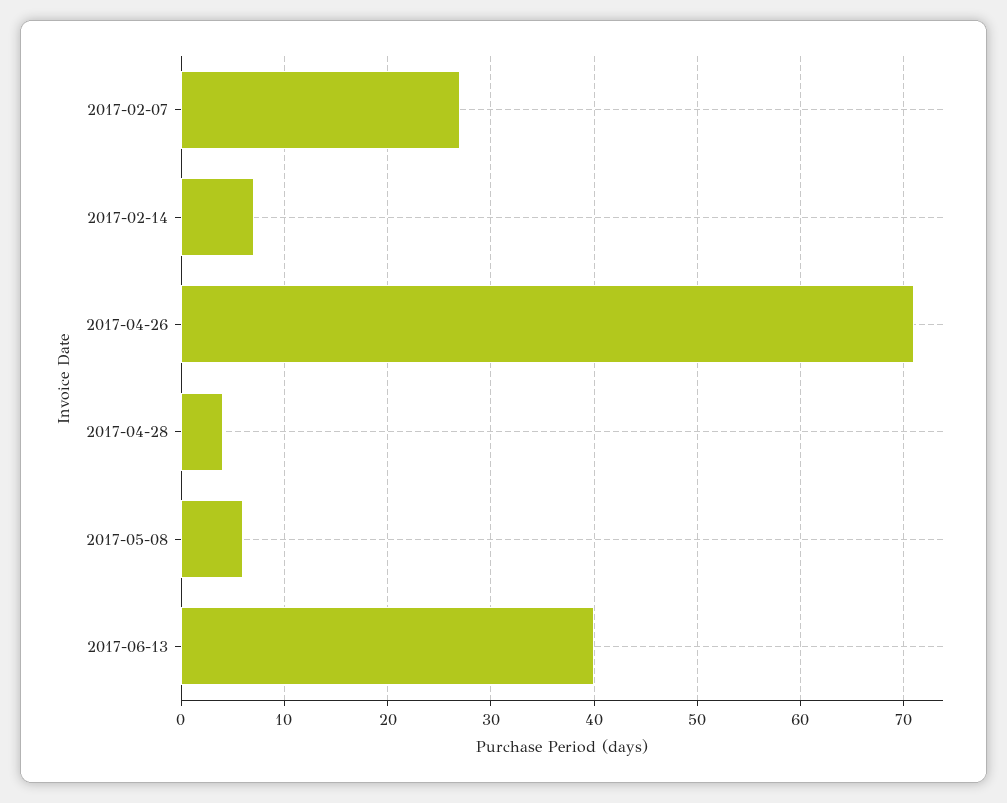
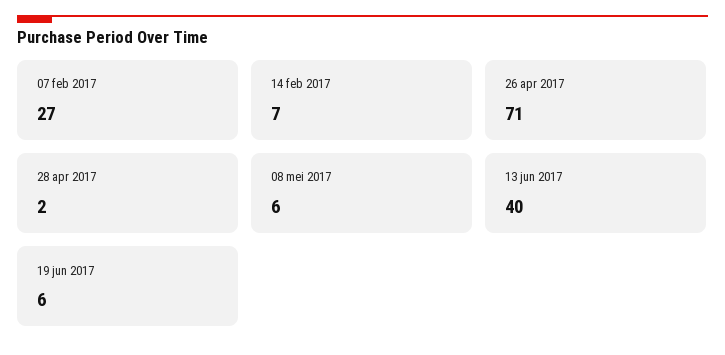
2017-04-28: 4 -> 2
19 jun 2017: none -> 6

